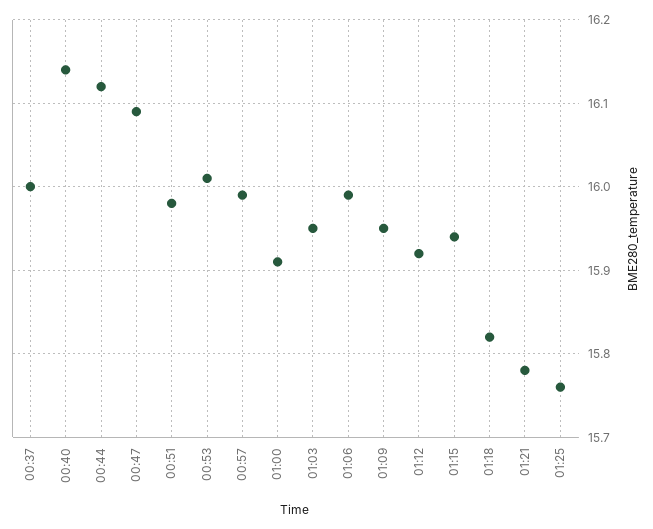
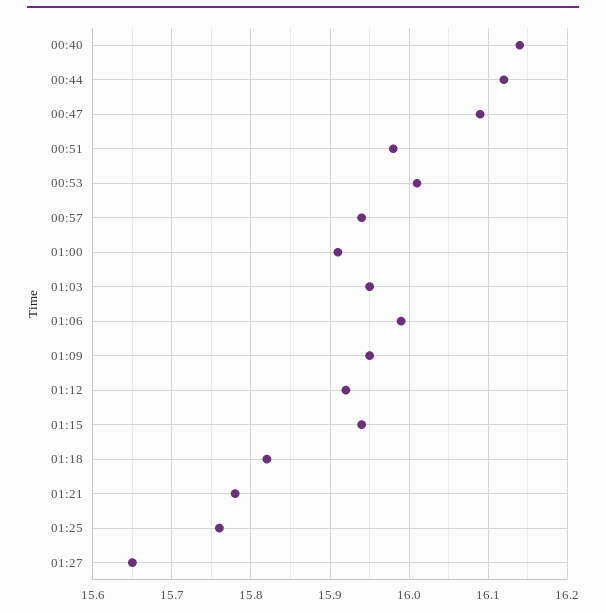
00:37: 16 -> none
00:57: 15.99 -> 15.94
01:27: none -> 15.65

